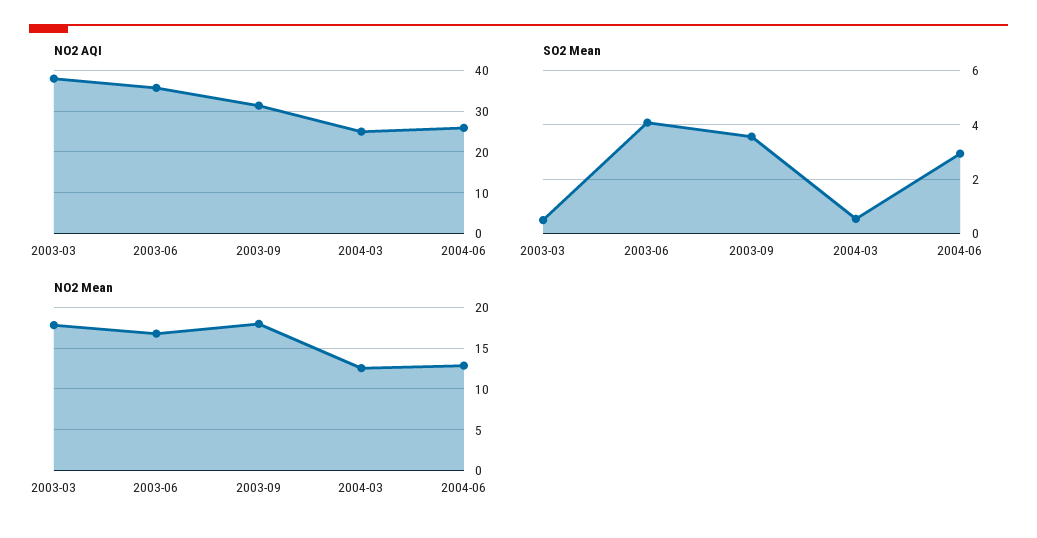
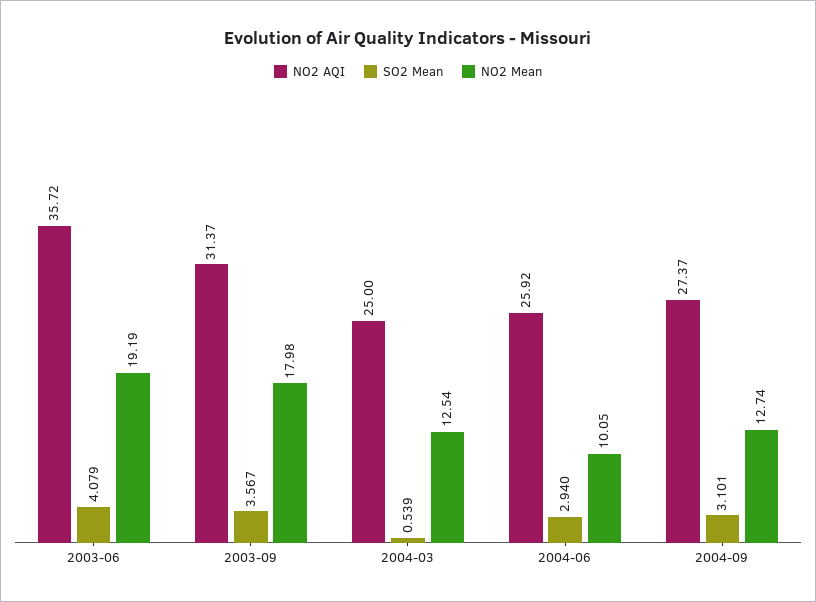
NO2 AQI, 2003-03: 38 -> none
SO2 Mean, 2003-03: 0.5 -> none
NO2 Mean, 2003-03: 18 -> none
NO2 Mean, 2003-06: 17 -> 19.19
NO2 Mean, 2004-06: 13 -> 10.05
NO2 AQI, 2004-09: none -> 27.37
SO2 Mean, 2004-09: none -> 3.101
NO2 Mean, 2004-09: none -> 12.74

